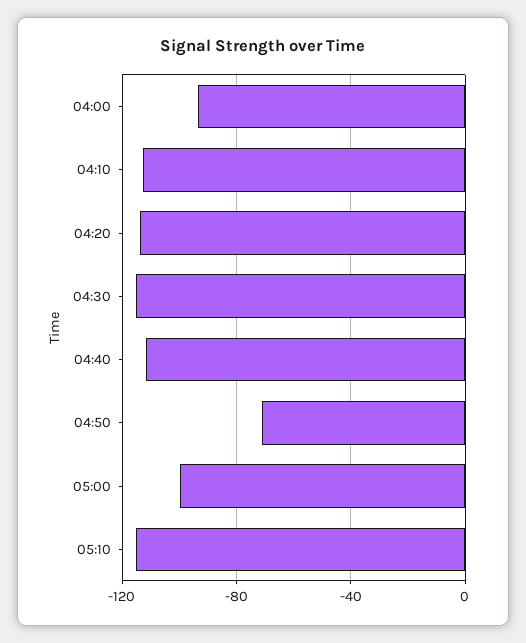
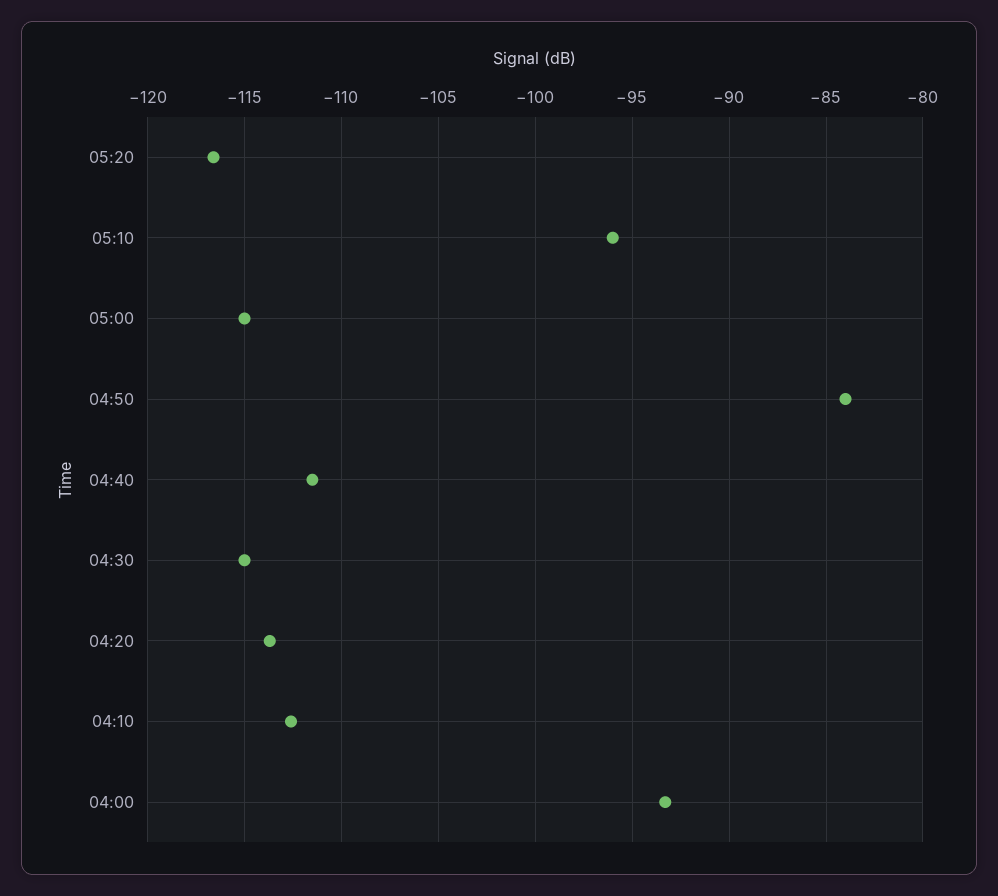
04:50: -70 -> -84
05:00: -100 -> -115
05:10: -115 -> -96
05:20: none -> -116.5

